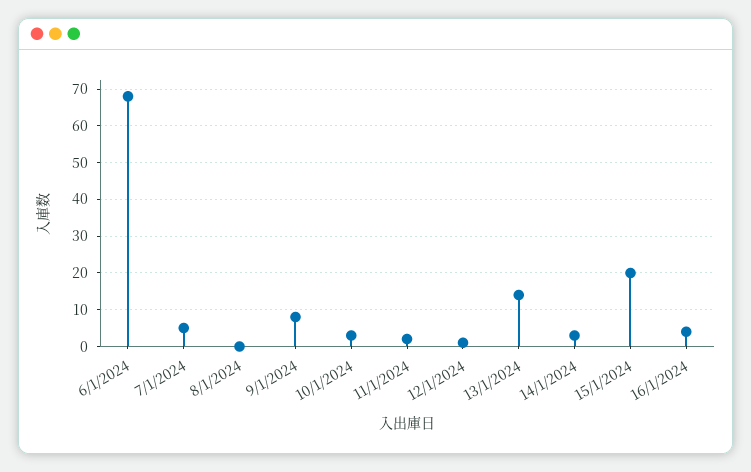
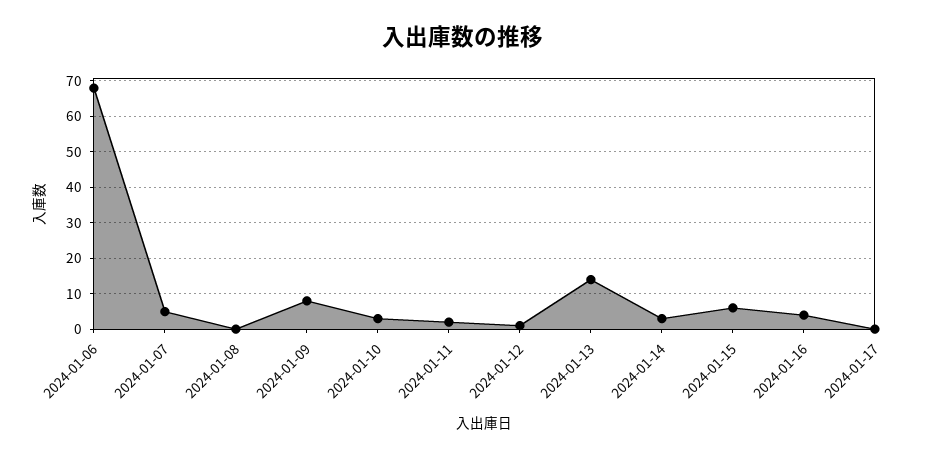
15/1/2024: 20 -> 5
2024-01-17: none -> 0

